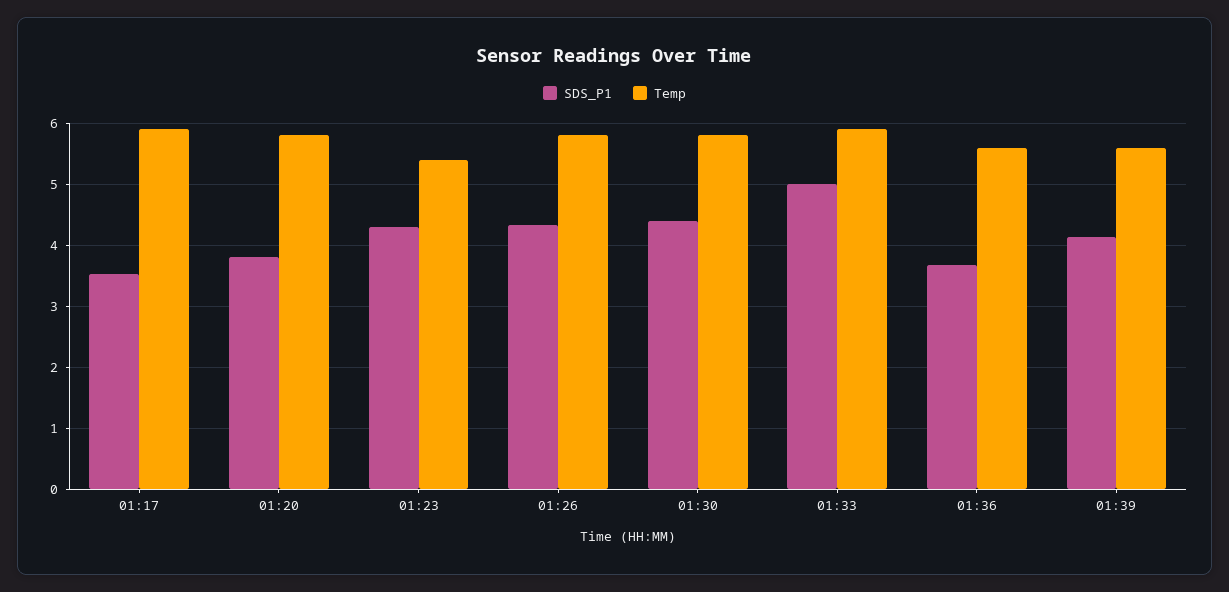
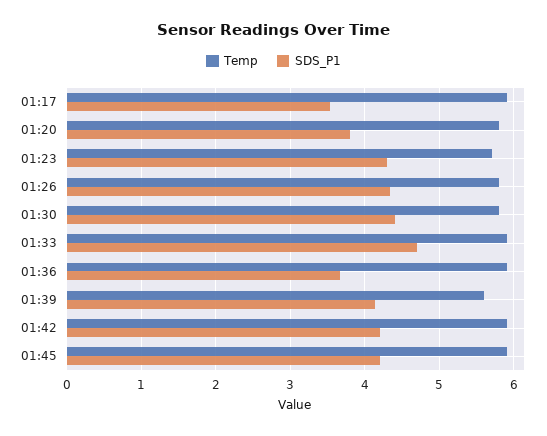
Temp, 01:23: 5.4 -> 5.7
SDS_P1, 01:33: 5 -> 4.7
Temp, 01:36: 5.6 -> 5.9
Temp, 01:42: none -> 5.9
SDS_P1, 01:42: none -> 4.2
Temp, 01:45: none -> 5.9
SDS_P1, 01:45: none -> 4.2

